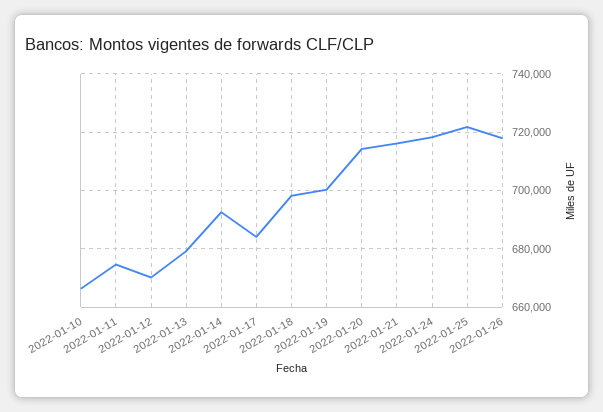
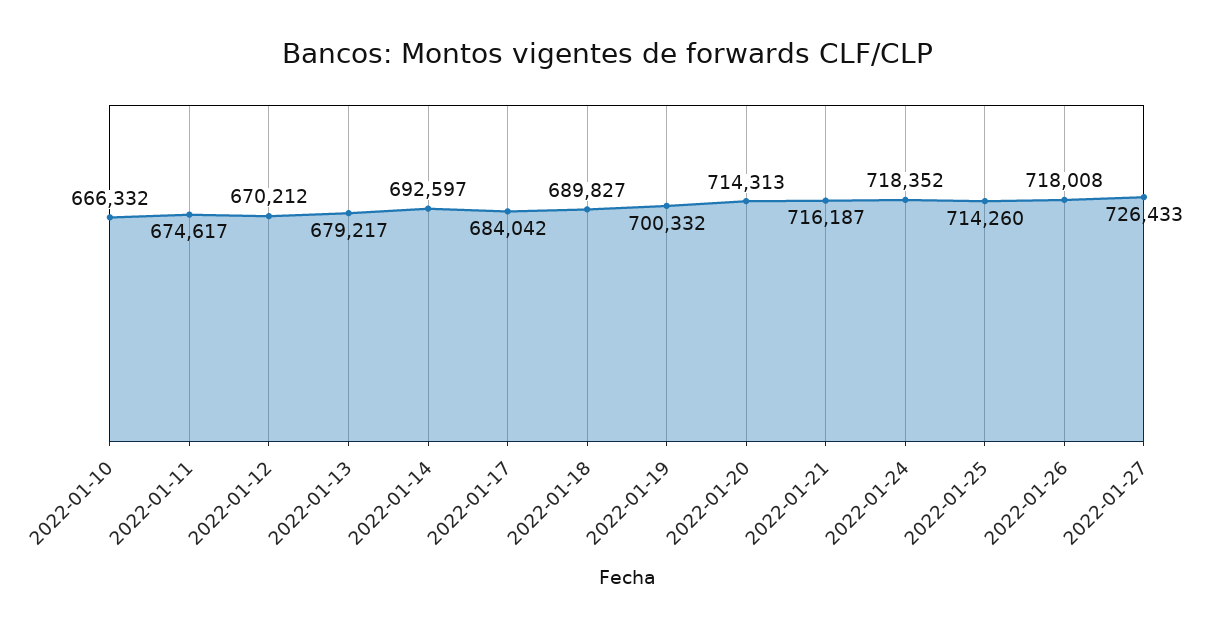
2022-01-18: 697500 -> 689827
2022-01-25: 722500 -> 714260
2022-01-27: none -> 726433

